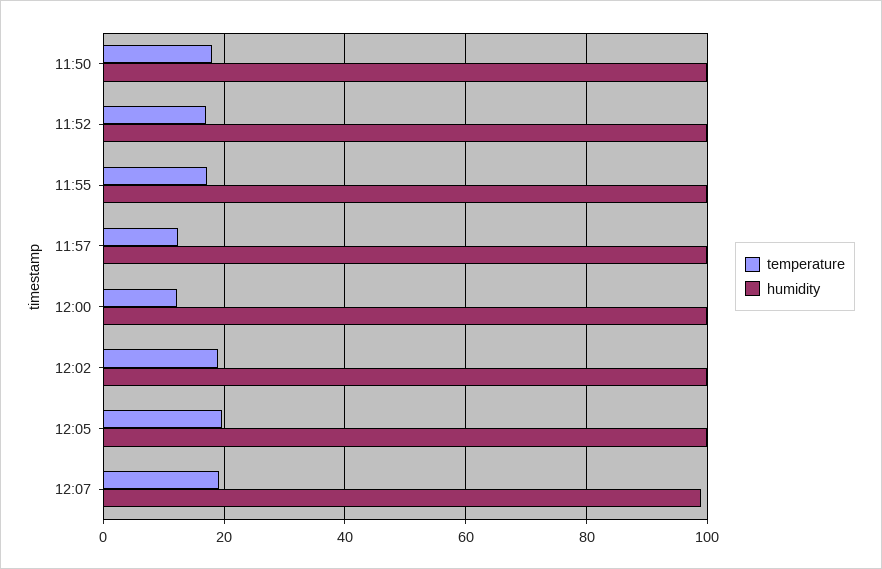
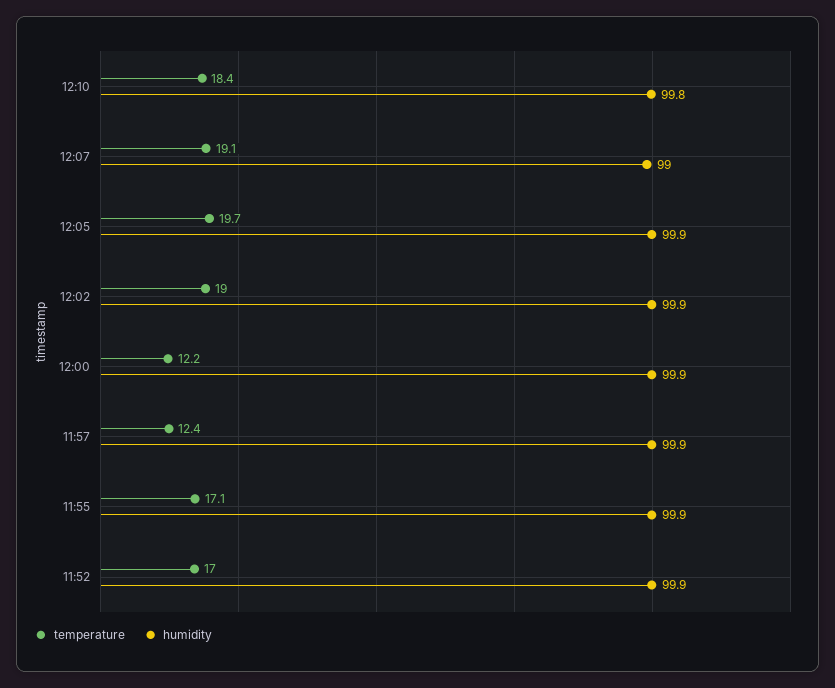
temperature, 11:50: 18 -> none
humidity, 11:50: 100 -> none
temperature, 12:10: none -> 18.4
humidity, 12:10: none -> 99.8

